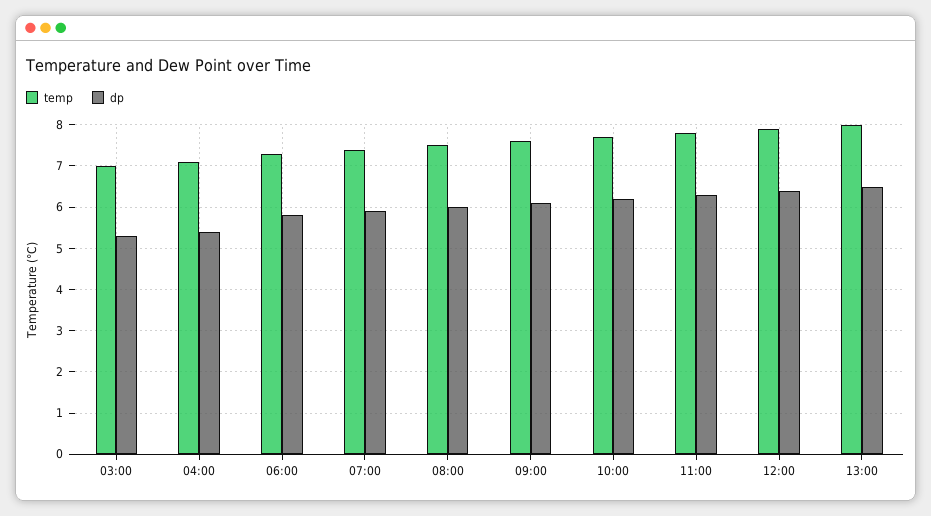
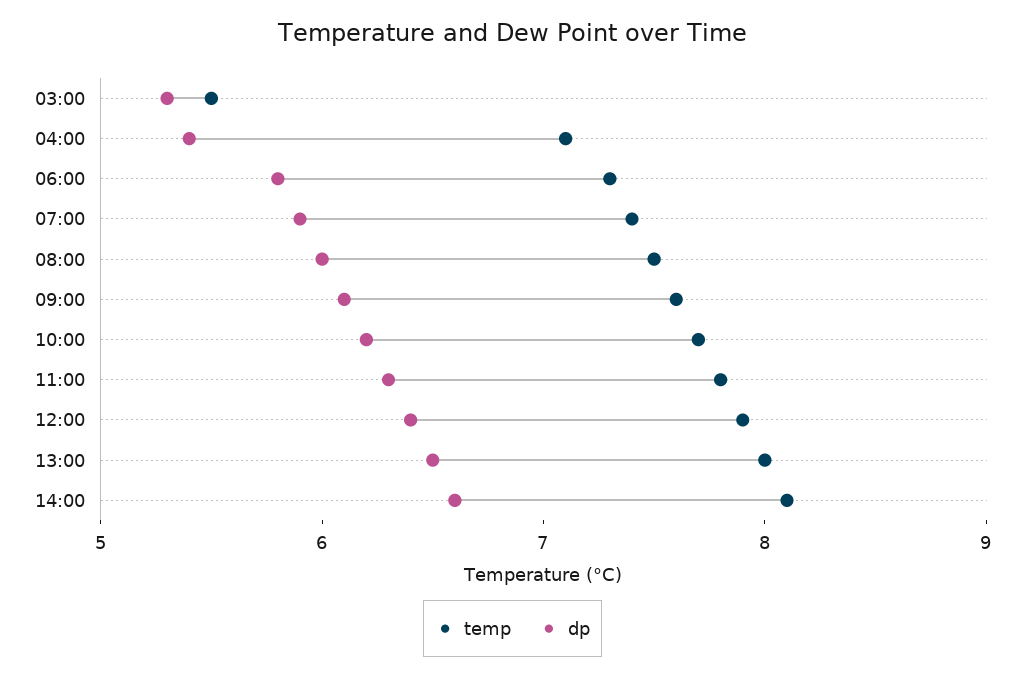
temp, 03:00: 7 -> 5.5
temp, 14:00: none -> 8.1
dp, 14:00: none -> 6.6

